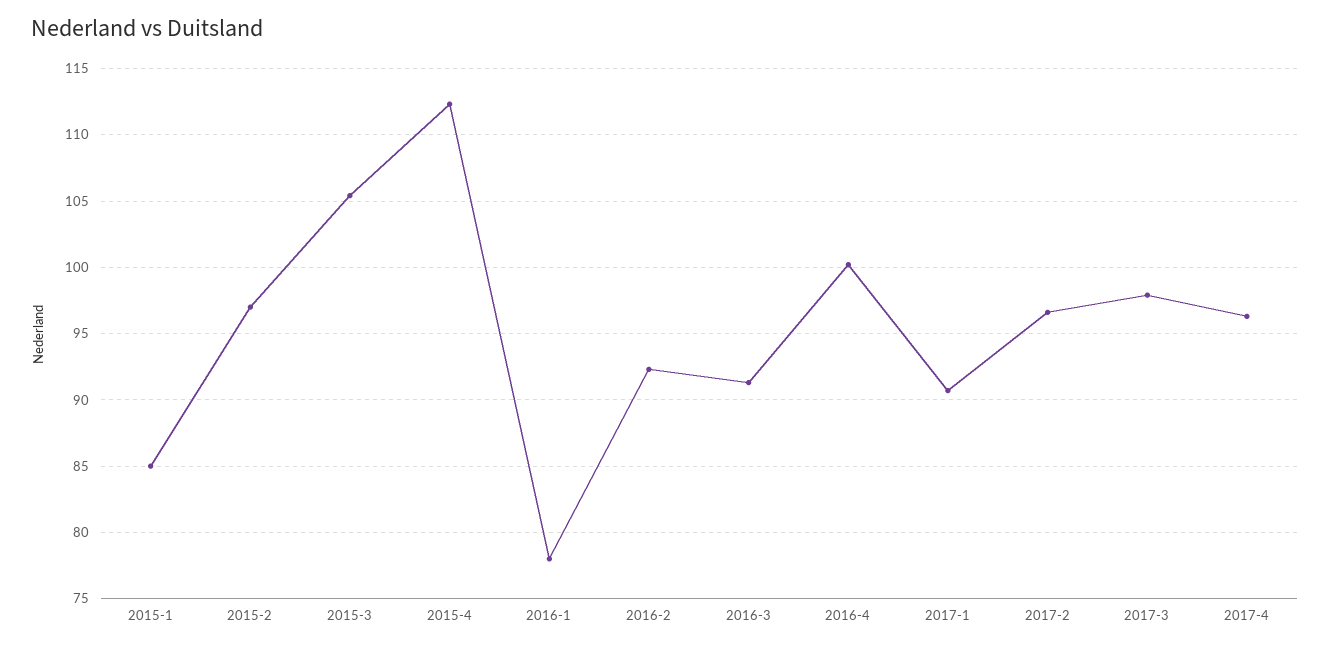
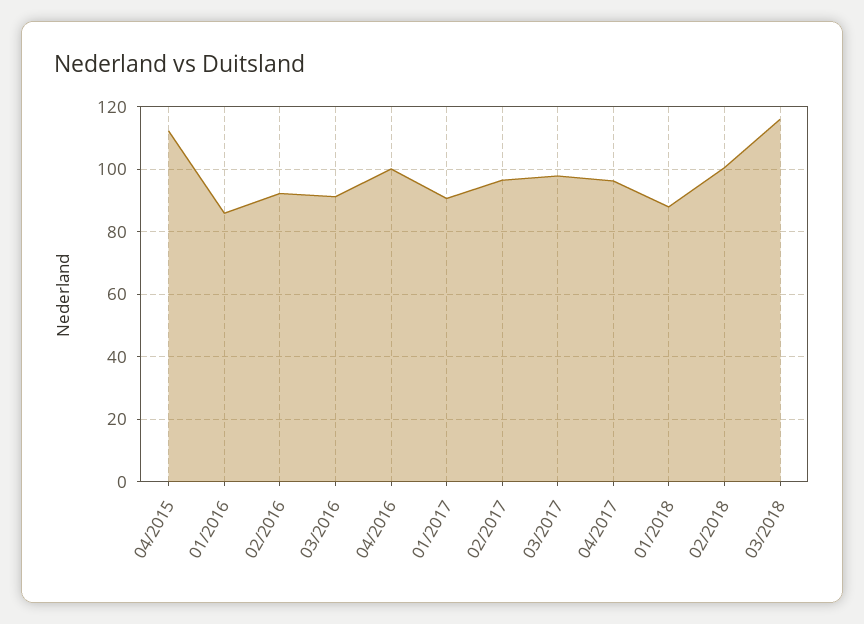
2015-1: 85 -> none
2015-2: 97 -> none
2015-3: 105.5 -> none
2016-1: 78 -> 86
01/2018: none -> 88
02/2018: none -> 100
03/2018: none -> 116

